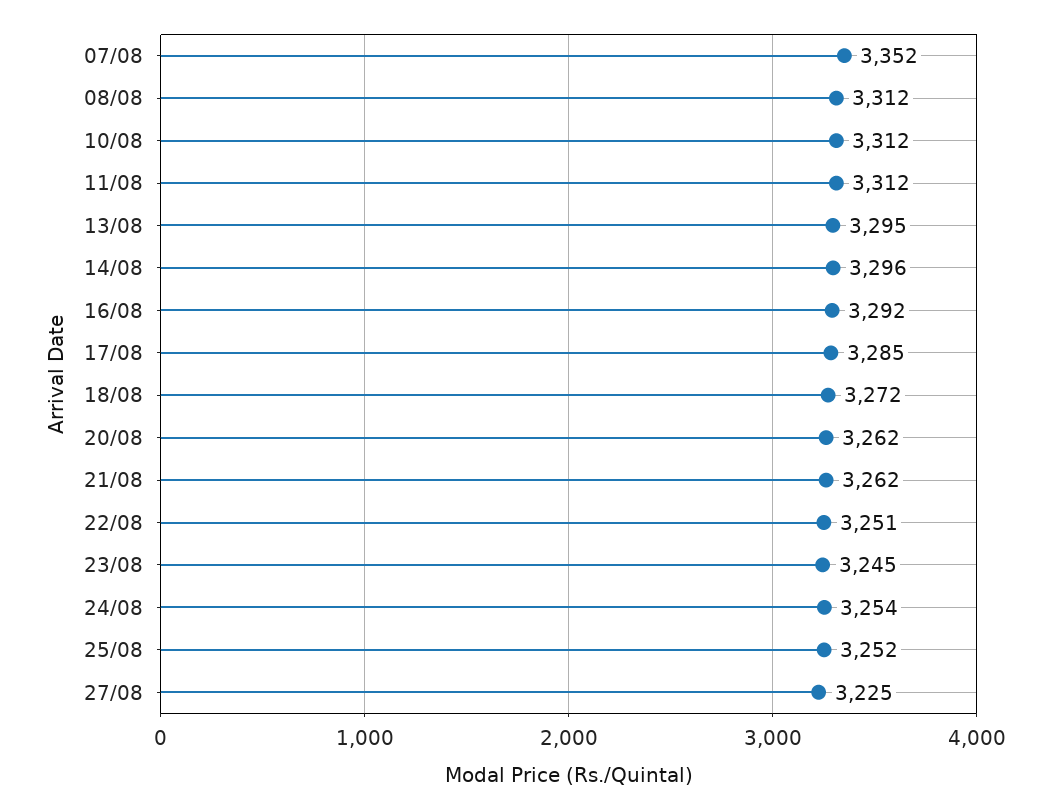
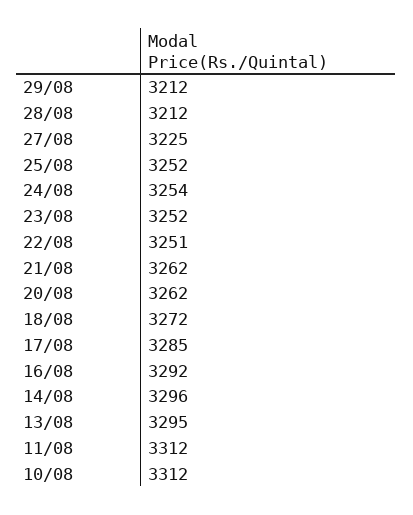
07/08: 3352 -> none
08/08: 3312 -> none
23/08: 3245 -> 3252
29/08: none -> 3212
28/08: none -> 3212

